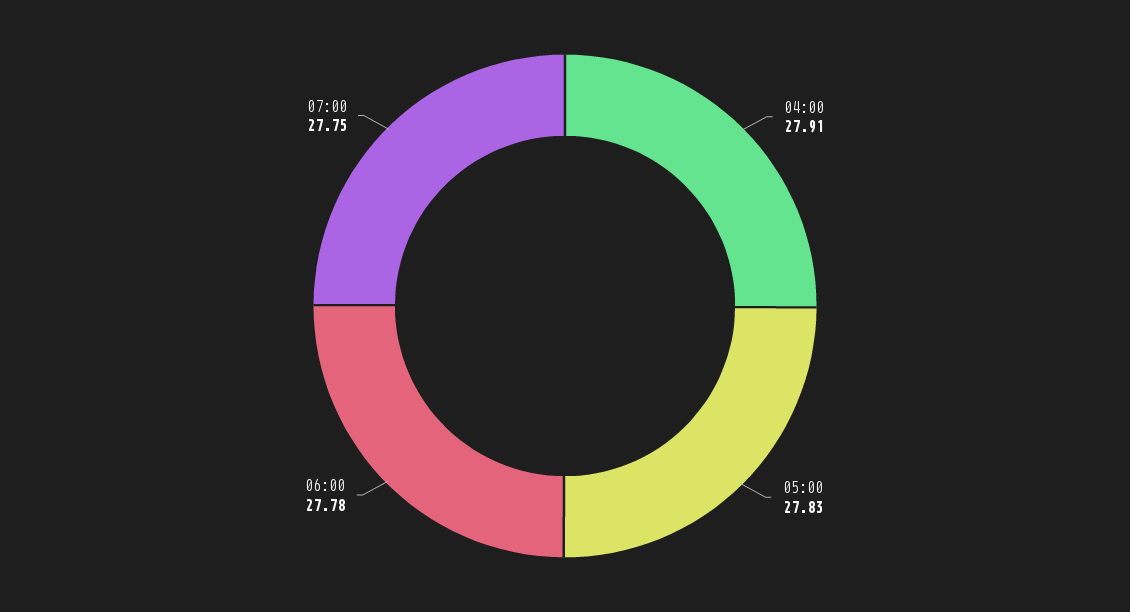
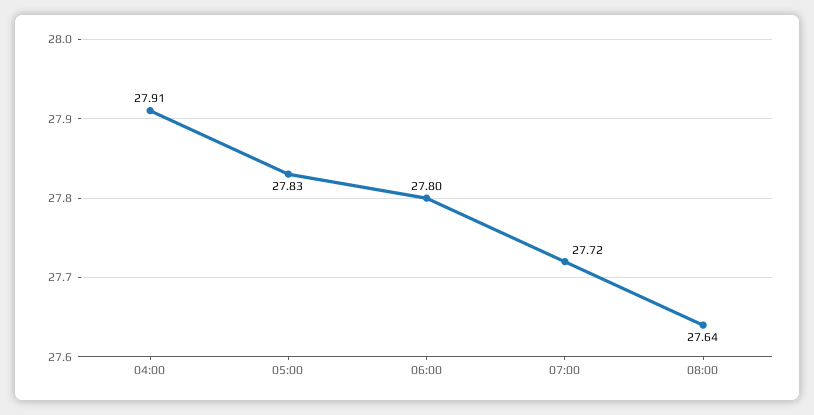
06:00: 27.78 -> 27.8
07:00: 27.75 -> 27.72
08:00: none -> 27.64

